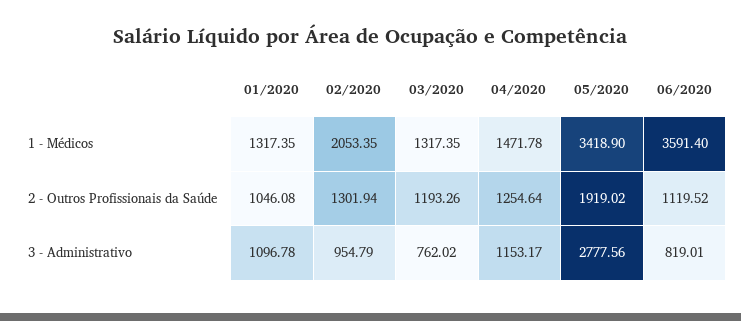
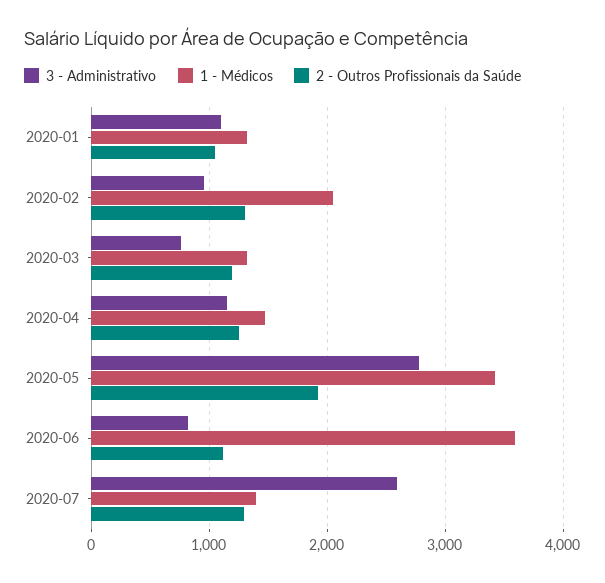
3 - Administrativo, 2020-07: none -> 2600
1 - Médicos, 2020-07: none -> 1400
2 - Outros Profissionais da Saúde, 2020-07: none -> 1300

